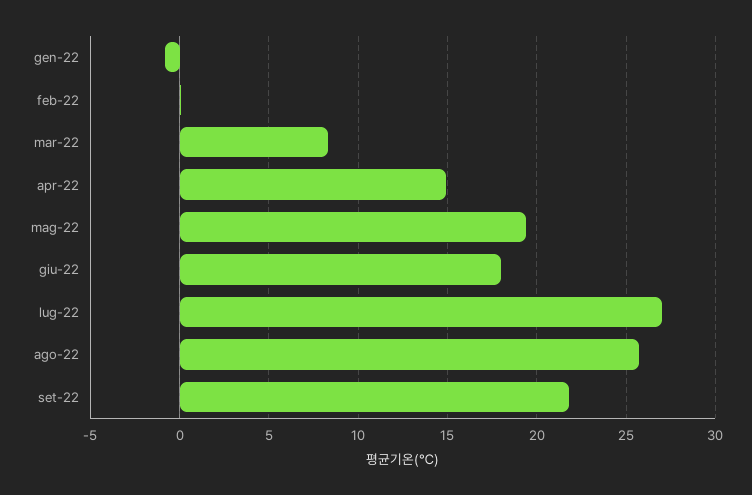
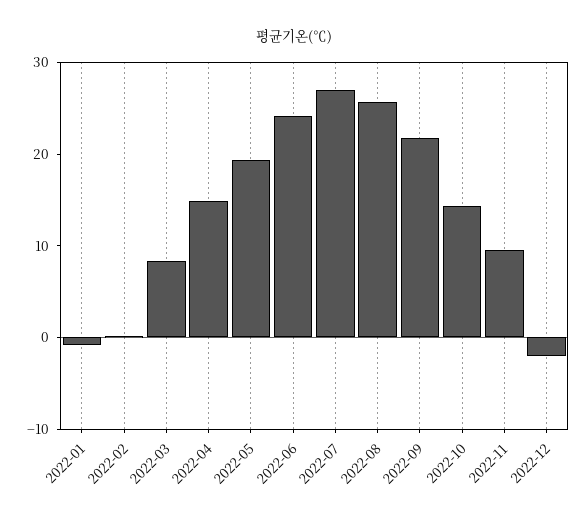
giu-22: 18 -> 24
2022-10: none -> 14
2022-11: none -> 10
2022-12: none -> -2

